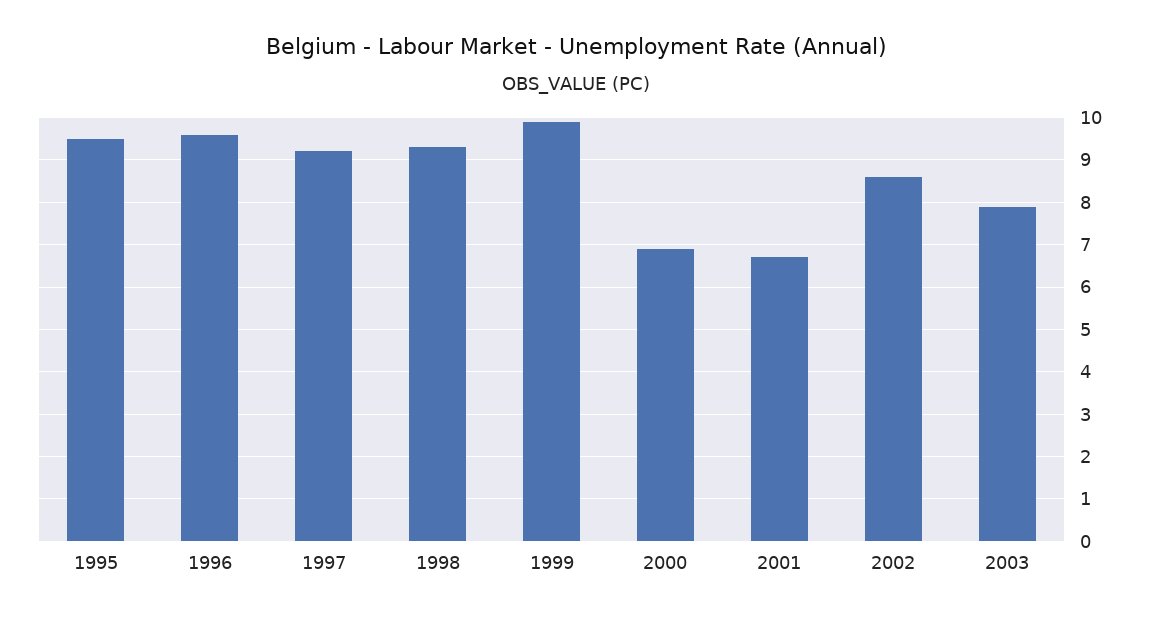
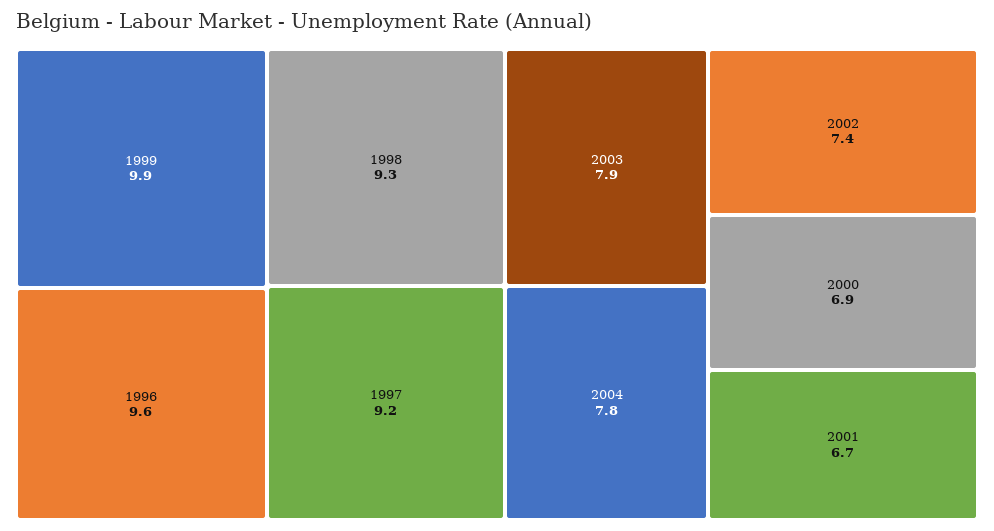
1995: 9.5 -> none
2002: 8.5 -> 7.4
2004: none -> 7.8

